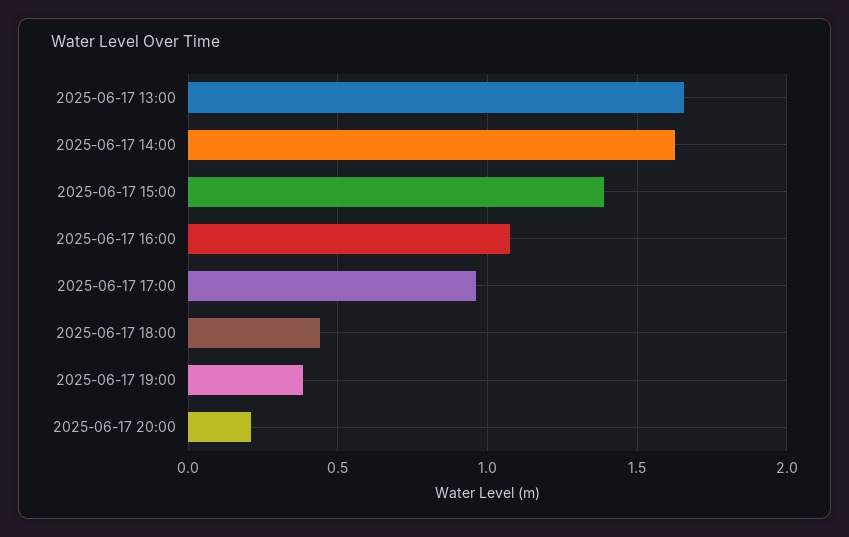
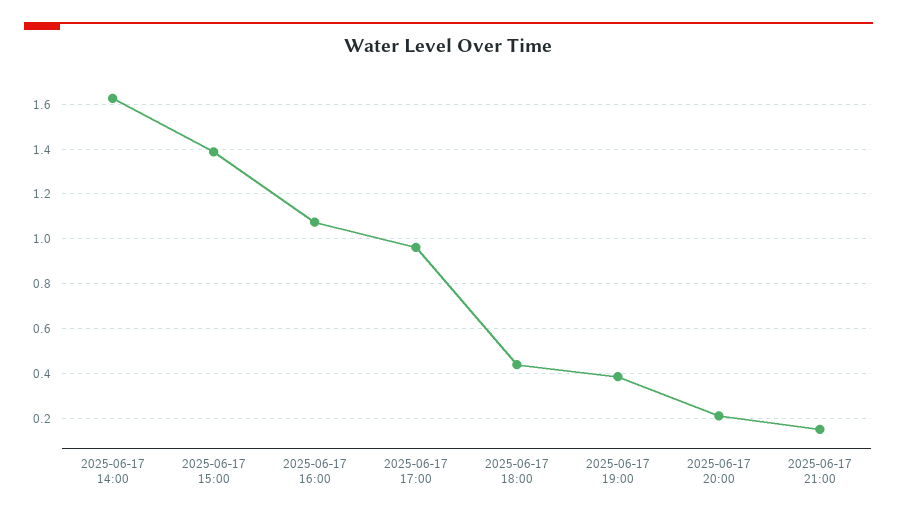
2025-06-17 13:00: 1.65 -> none
2025-06-17 21:00: none -> 0.15

